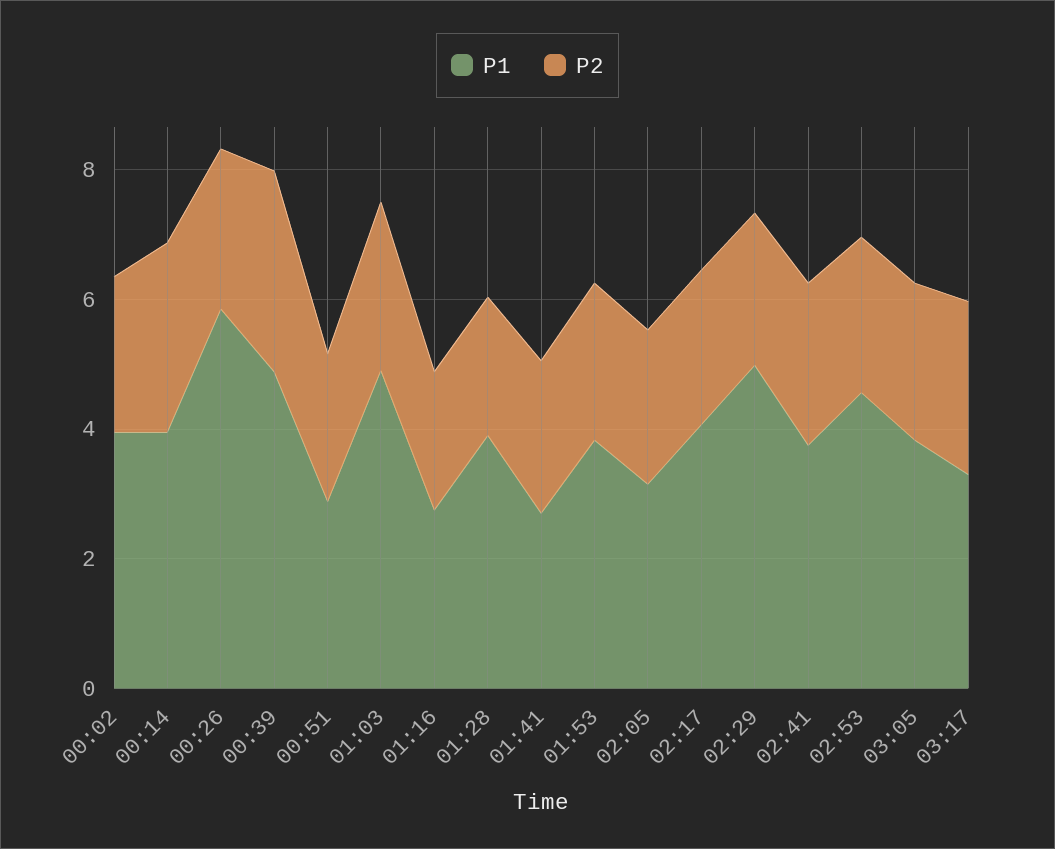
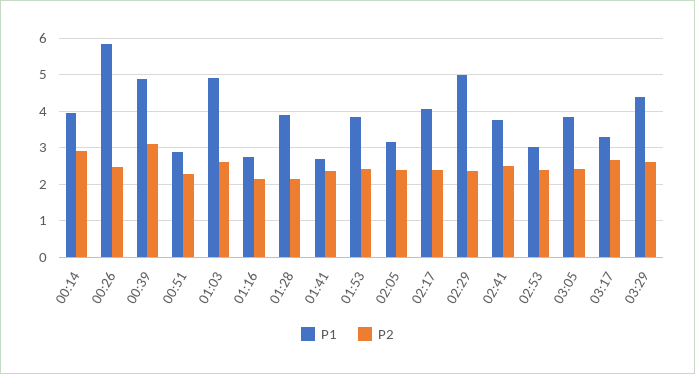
P1, 00:02: 4 -> none
P2, 00:02: 2.5 -> none
P1, 02:53: 4.5 -> 3
P1, 03:29: none -> 4.4
P2, 03:29: none -> 2.6

